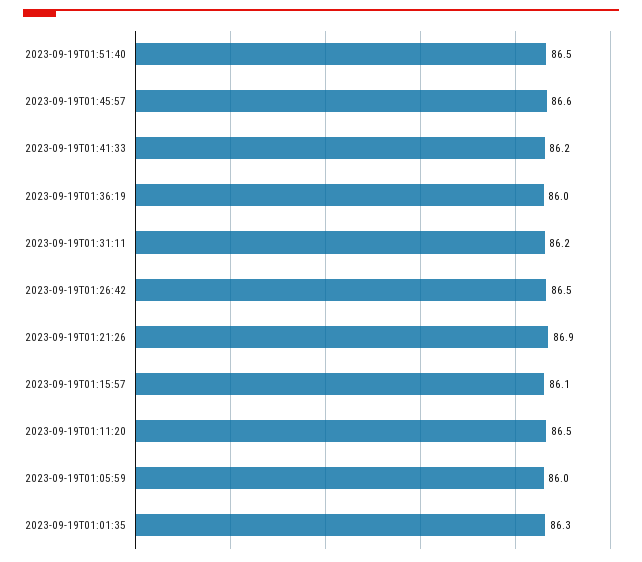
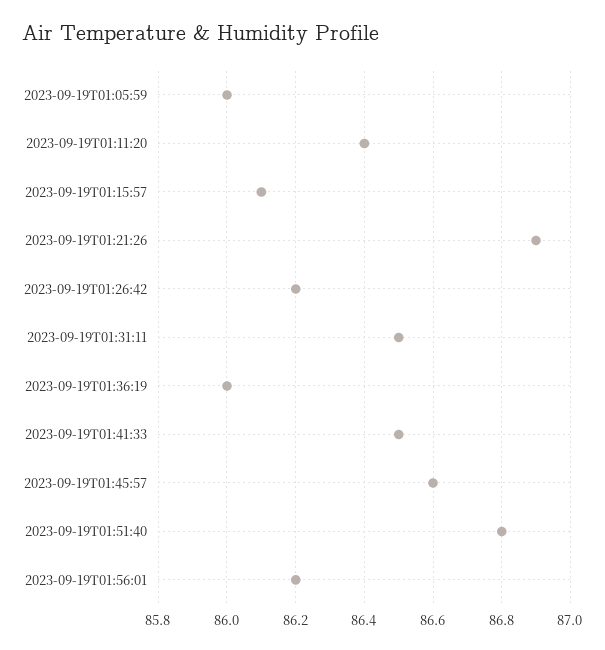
2023-09-19T01:51:40: 86.5 -> 86.8
2023-09-19T01:41:33: 86.2 -> 86.5
2023-09-19T01:31:11: 86.2 -> 86.5
2023-09-19T01:26:42: 86.5 -> 86.2
2023-09-19T01:11:20: 86.5 -> 86.4
2023-09-19T01:01:35: 86.3 -> none
2023-09-19T01:56:01: none -> 86.2

